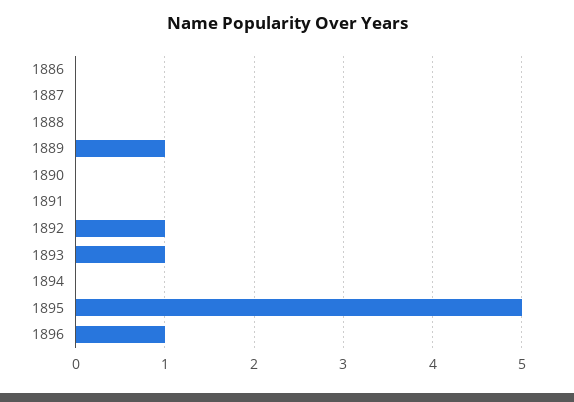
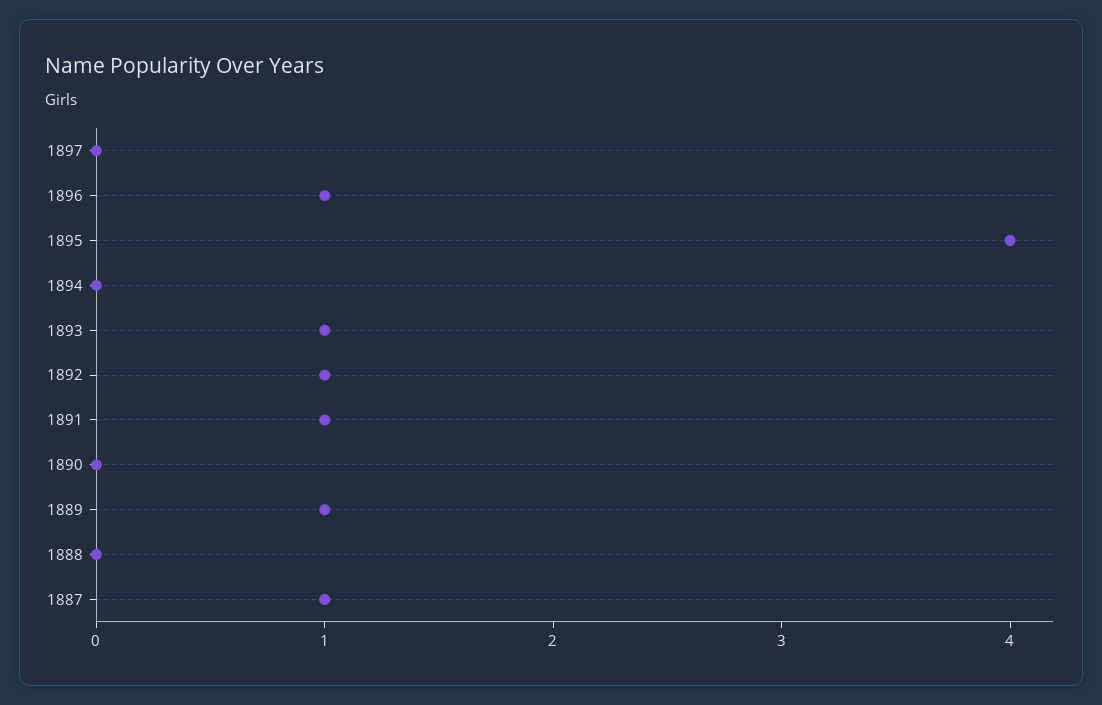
1886: 0 -> none
1887: 0 -> 1
1891: 0 -> 1
1895: 5 -> 4
1897: none -> 0

